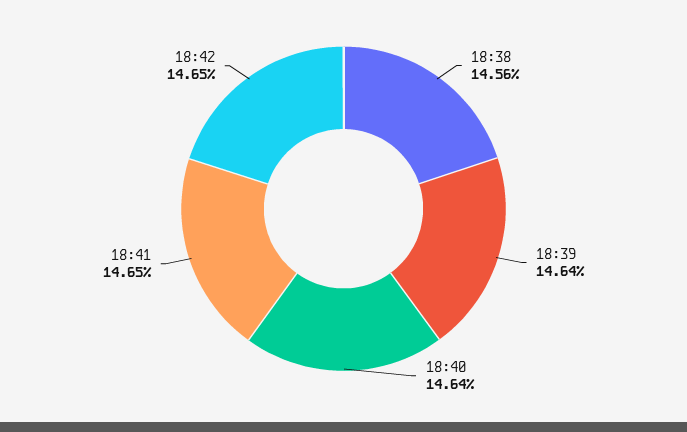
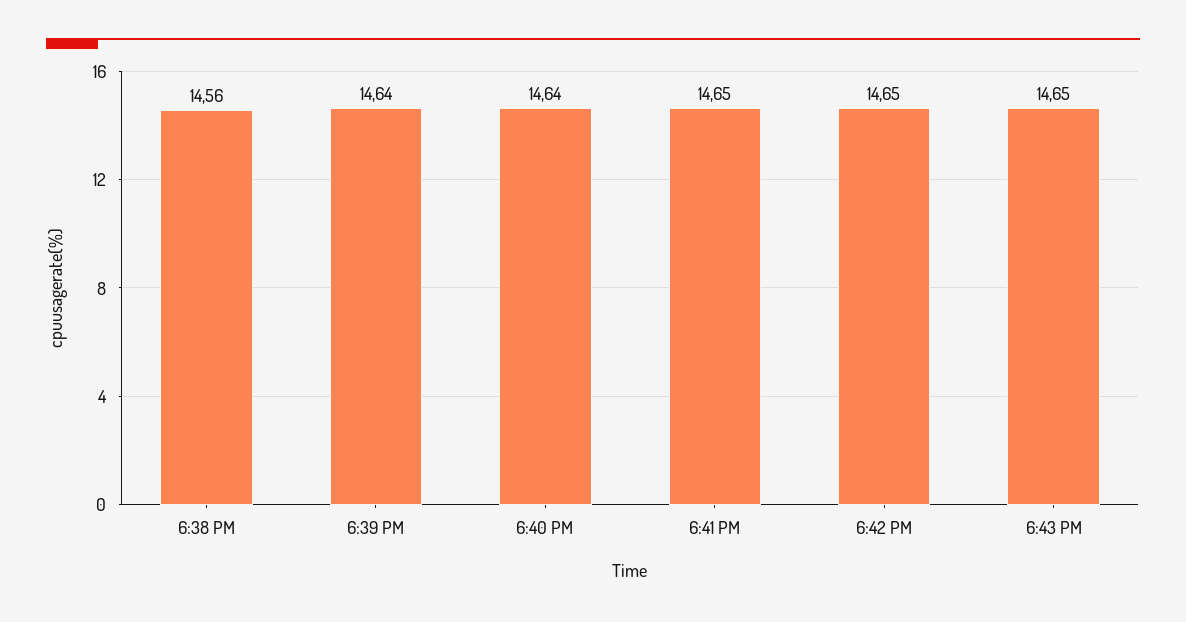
6:43 PM: none -> 14.65

